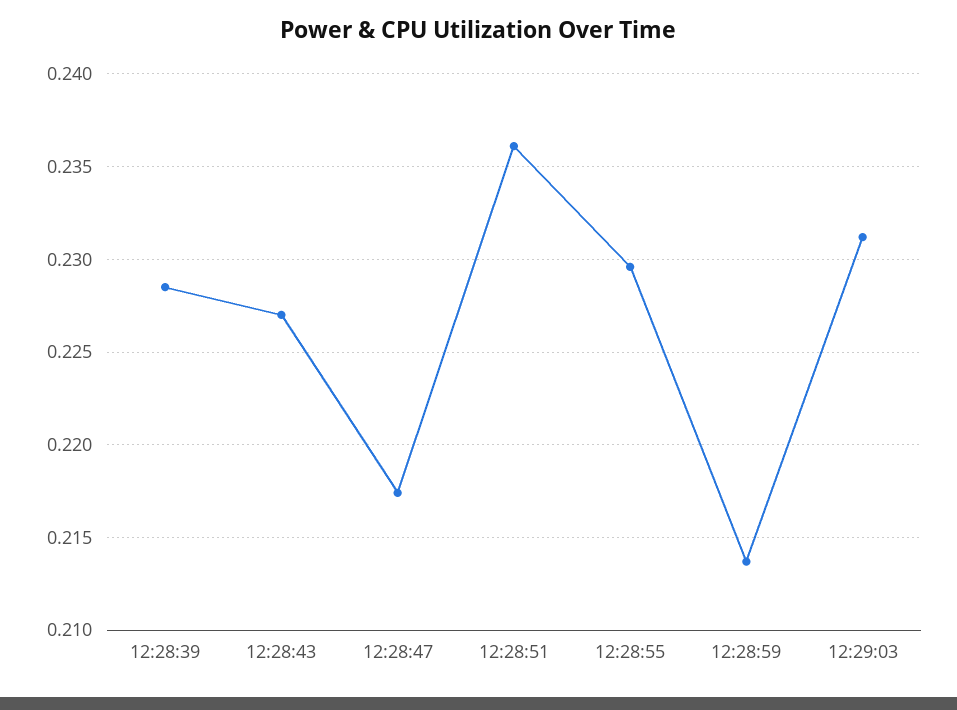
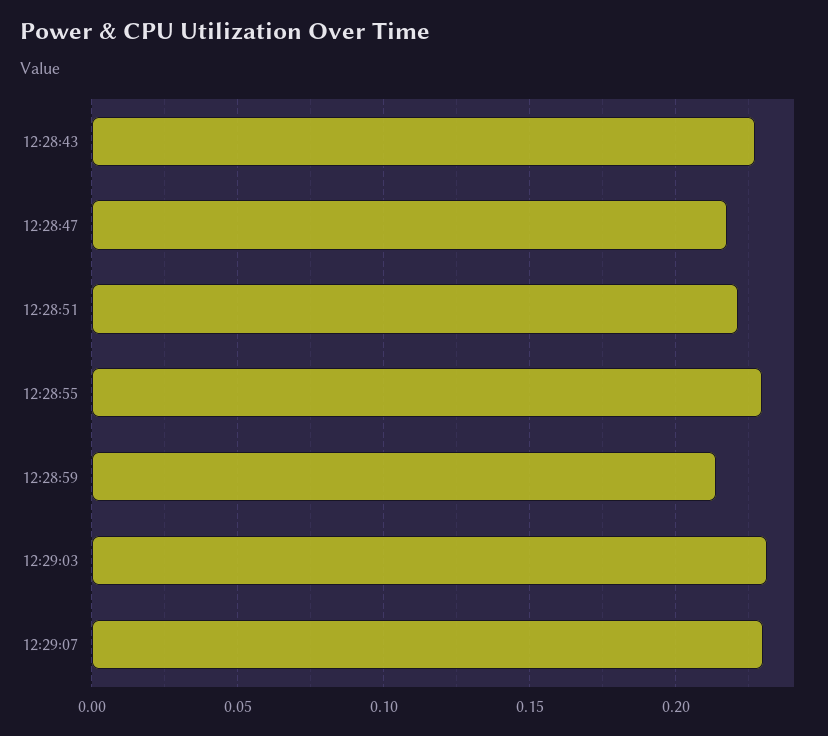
12:28:39: 0.2285 -> none
12:28:51: 0.236 -> 0.22
12:29:07: none -> 0.23

